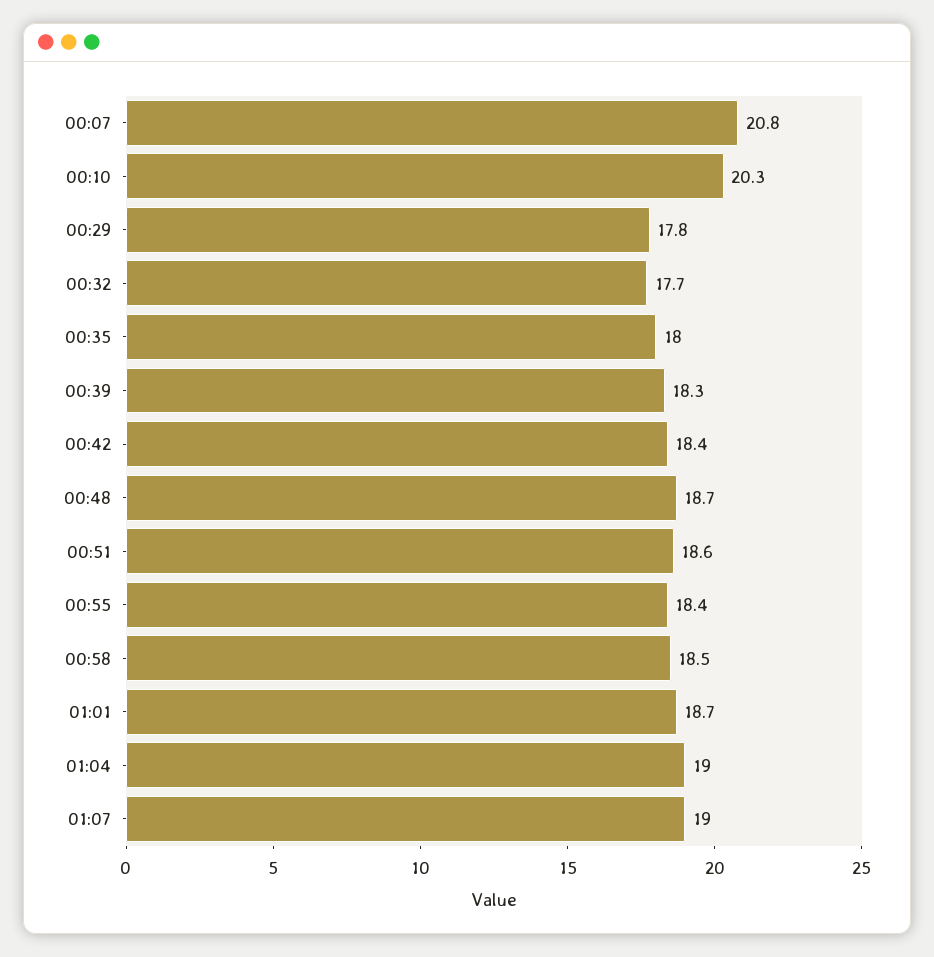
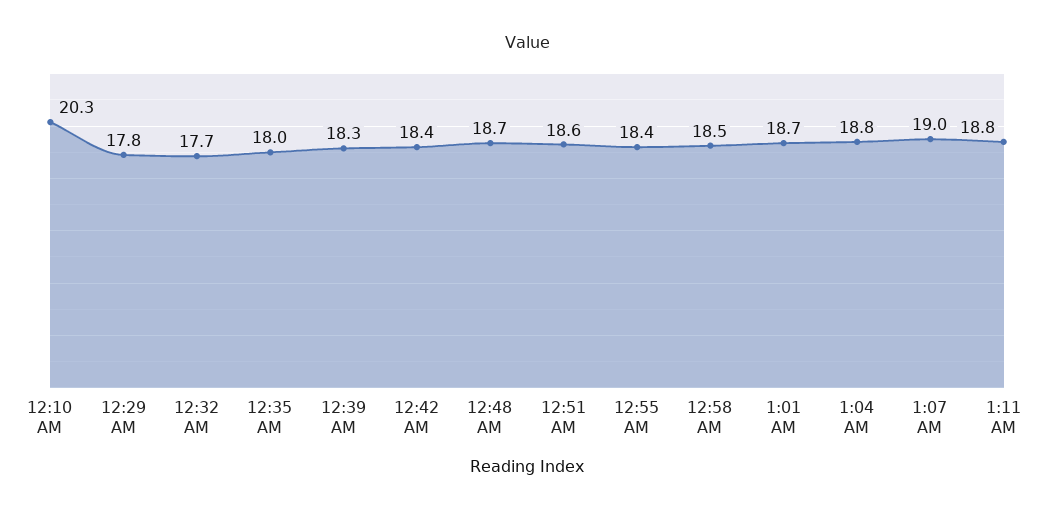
00:07: 20.8 -> none
01:04: 19 -> 18.8
1:11 AM: none -> 18.8

